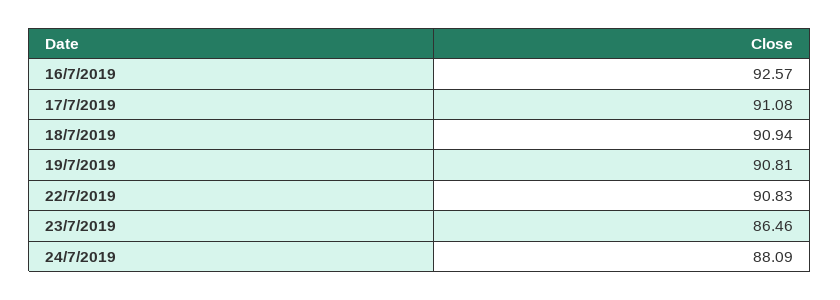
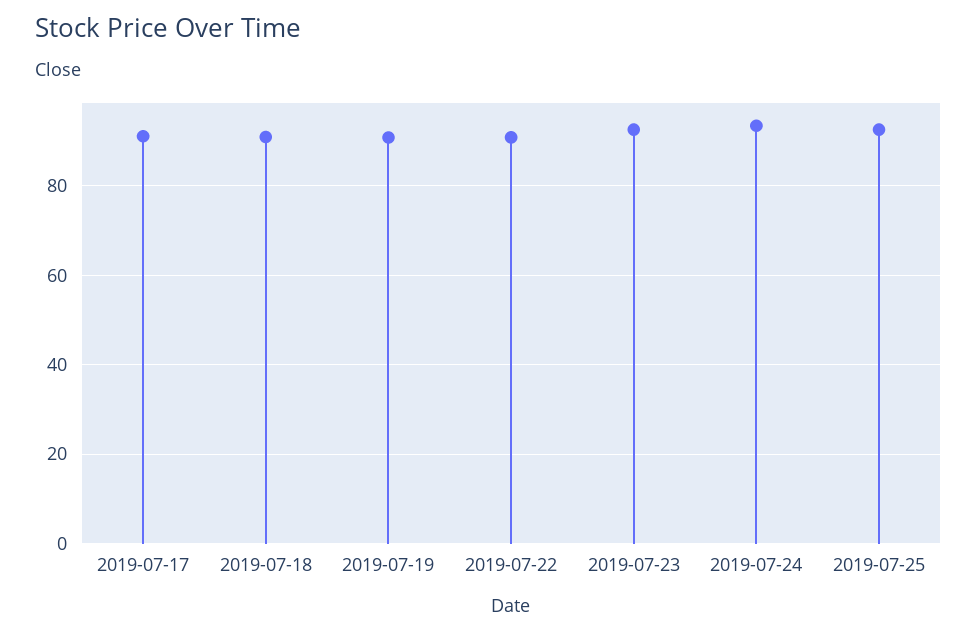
16/7/2019: 92.57 -> none
23/7/2019: 86.46 -> 92
24/7/2019: 88.09 -> 94
2019-07-25: none -> 92

